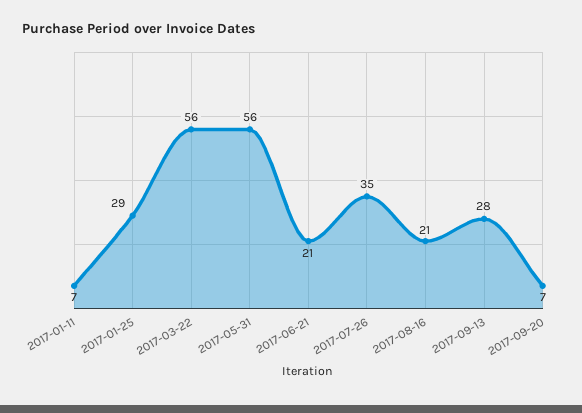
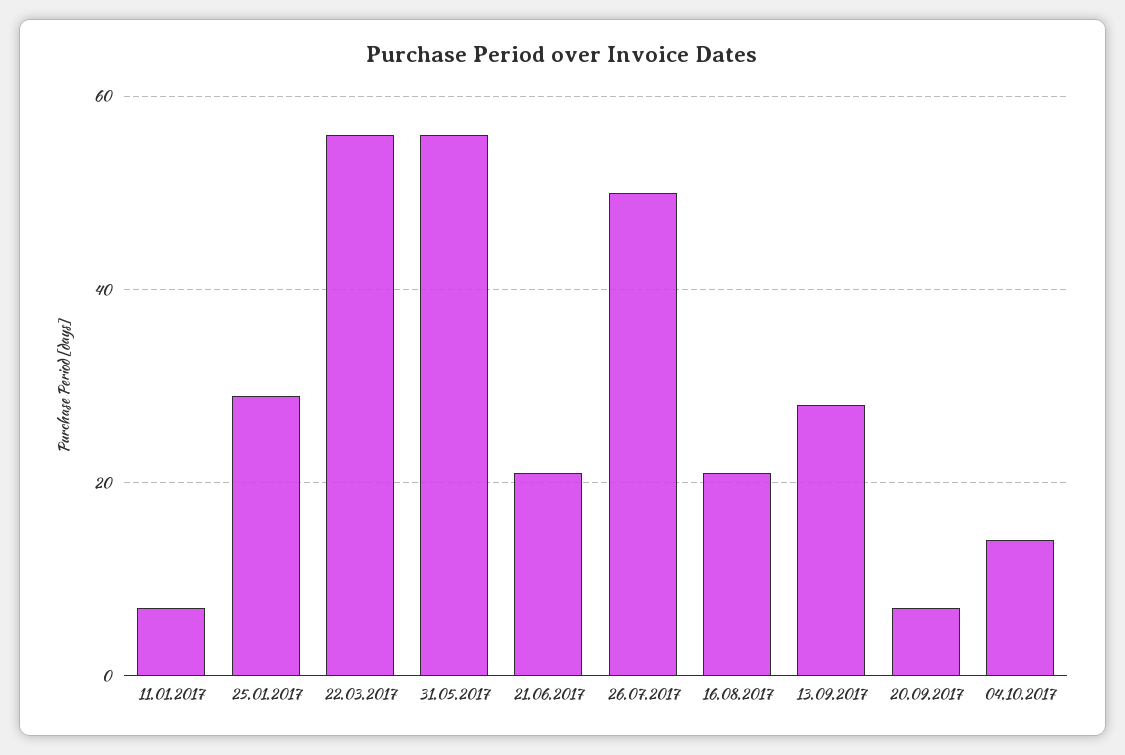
2017-07-26: 35 -> 50
04.10.2017: none -> 15

